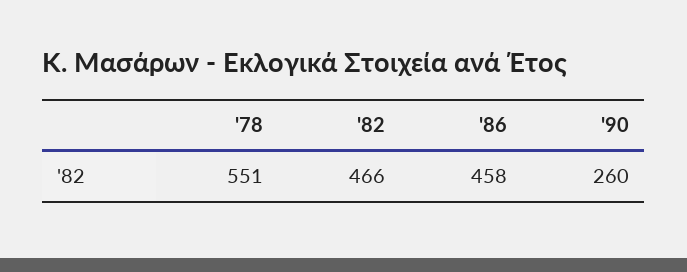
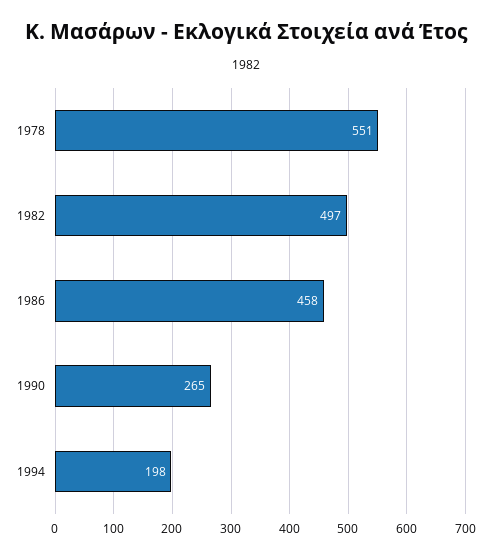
'82: 466 -> 497
'90: 260 -> 265
1994: none -> 198

